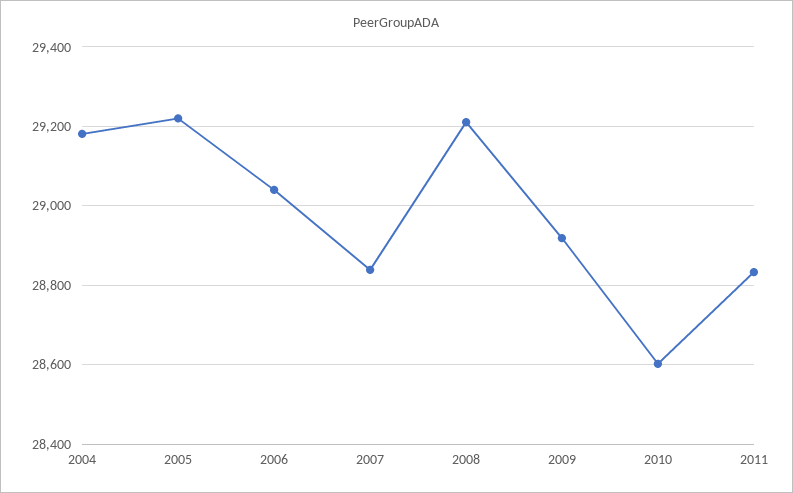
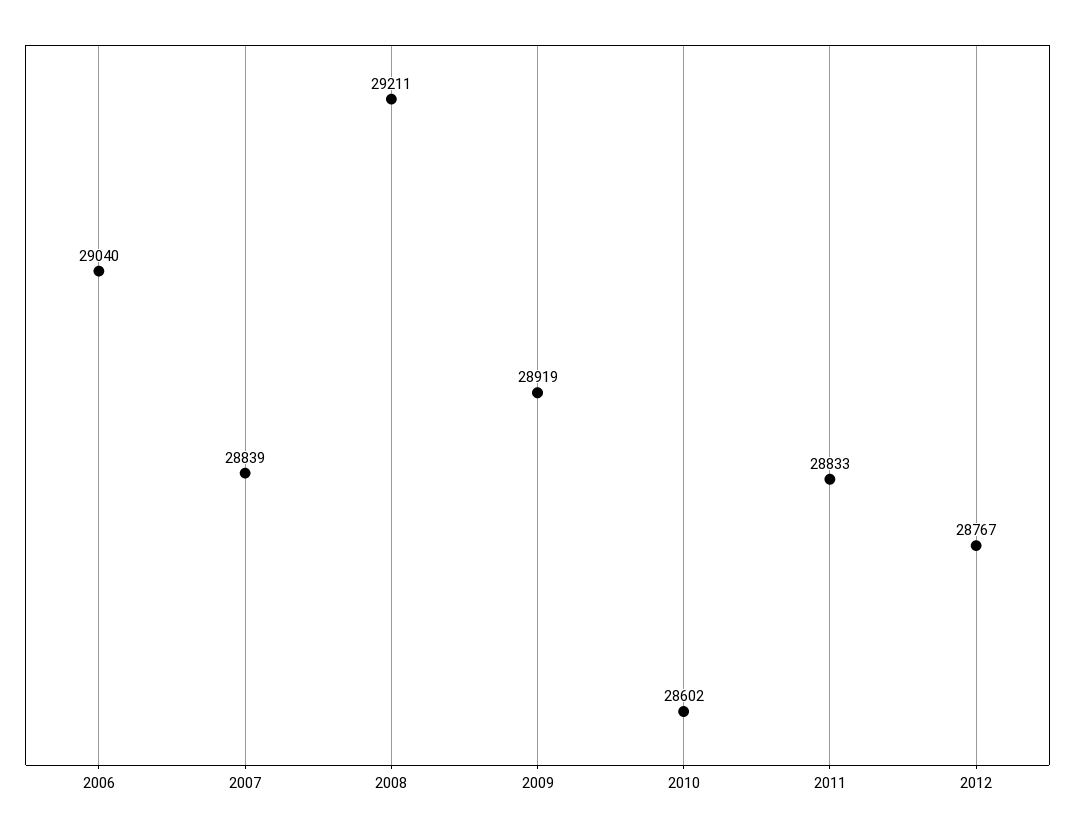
2004: 29180 -> none
2005: 29220 -> none
2012: none -> 28767

